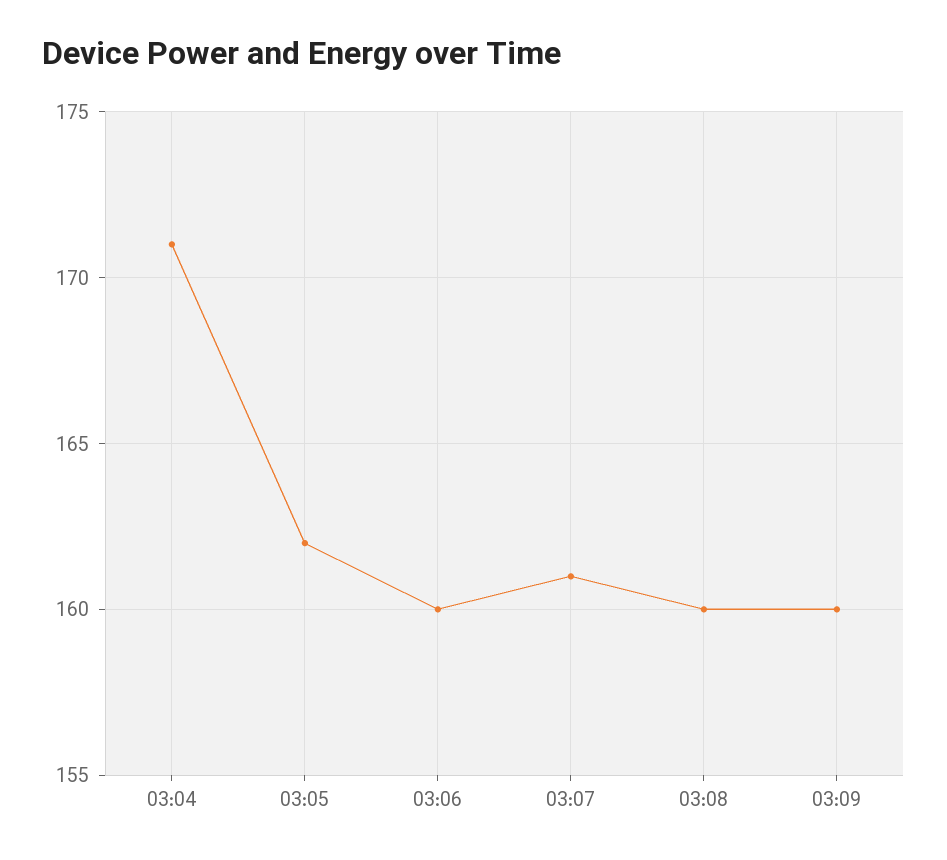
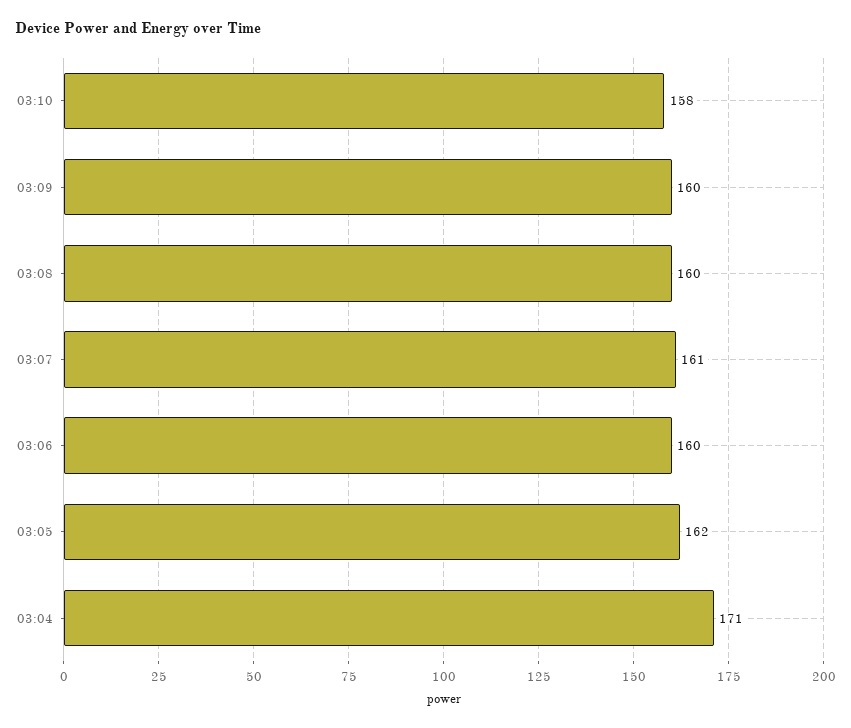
03:10: none -> 158

